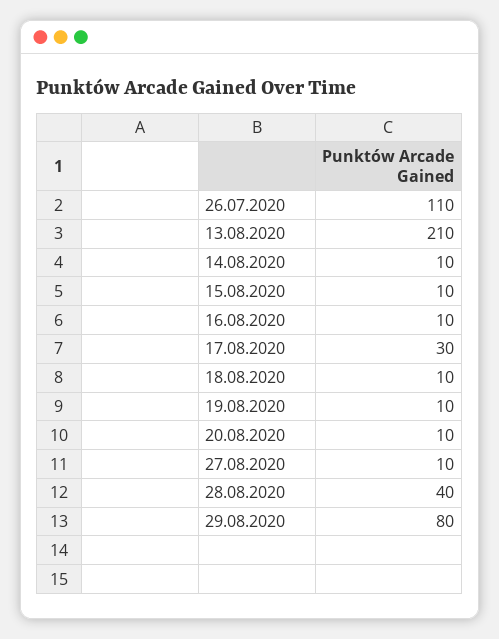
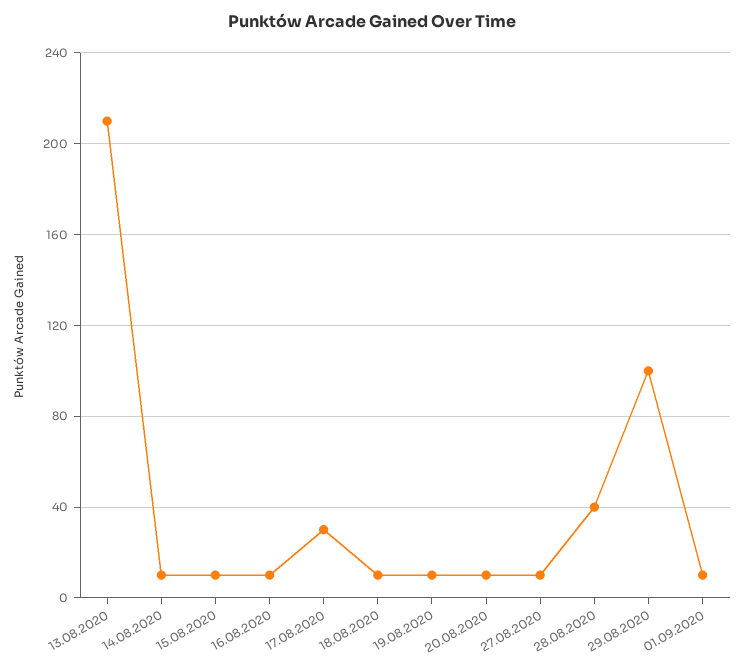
26.07.2020: 110 -> none
29.08.2020: 80 -> 100
01.09.2020: none -> 10

